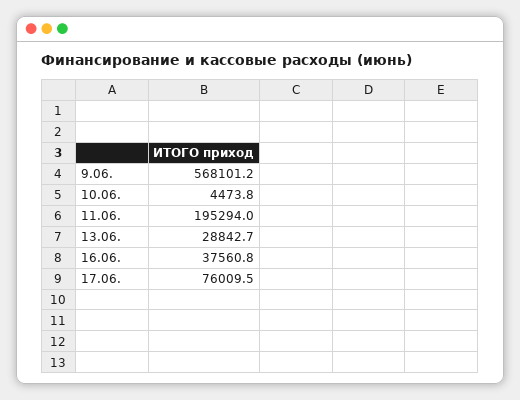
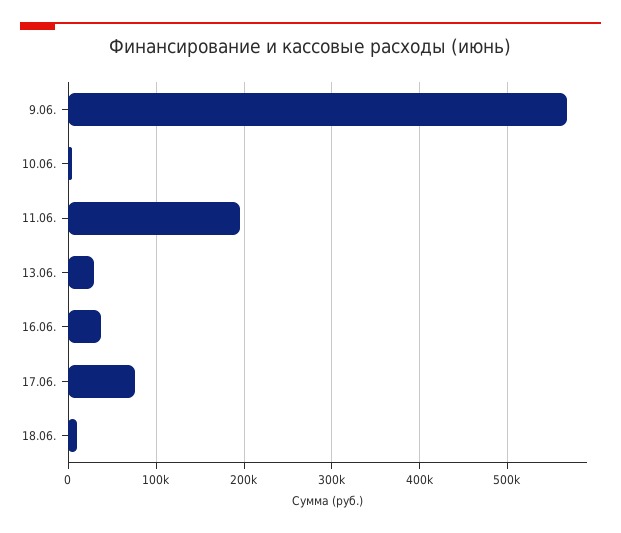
18.06.: none -> 10000

